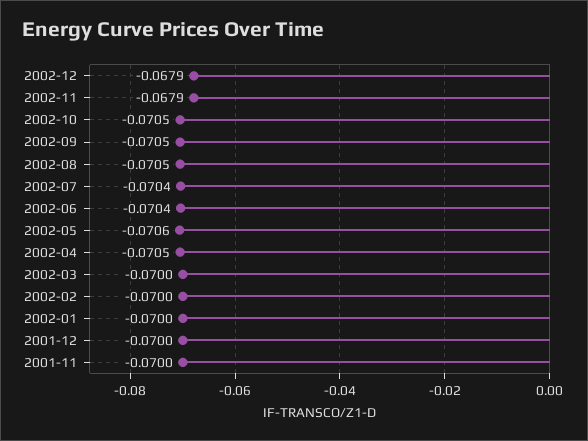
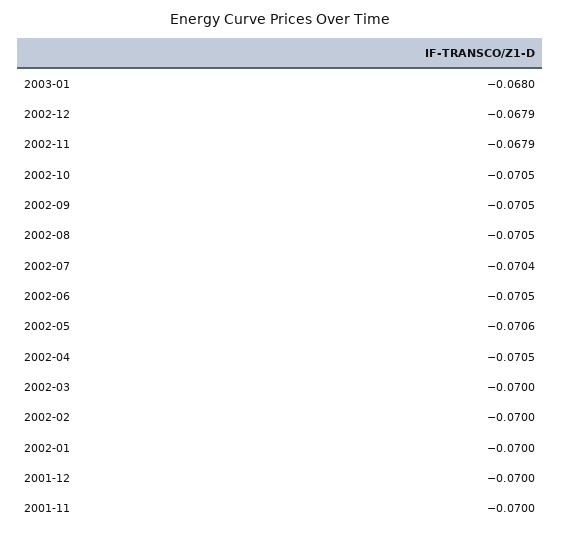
2002-06: -0.0704 -> -0.0705
2003-01: none -> -0.068

